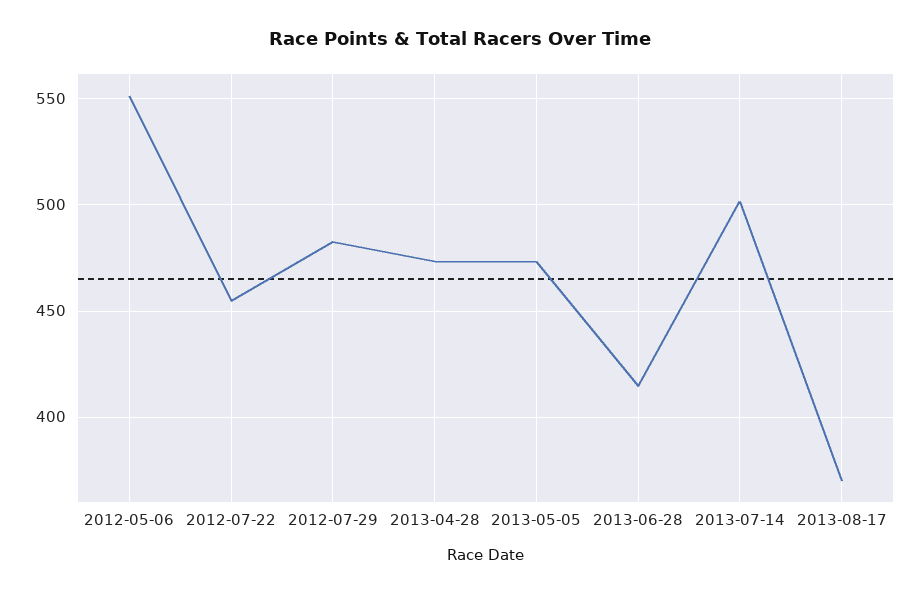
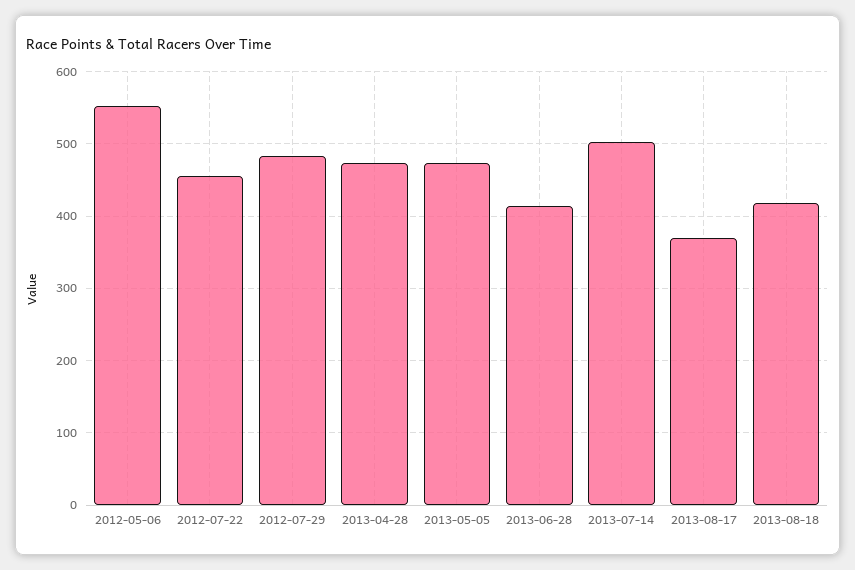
2013-08-18: none -> 420

